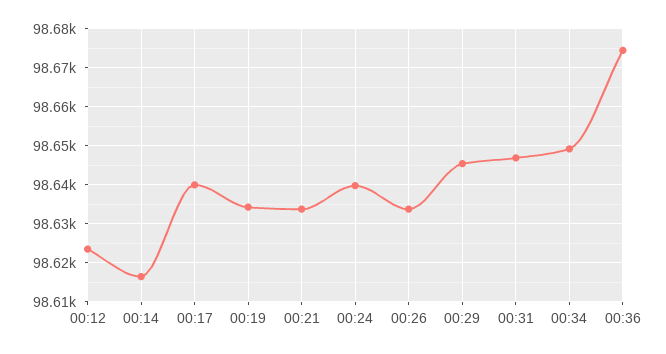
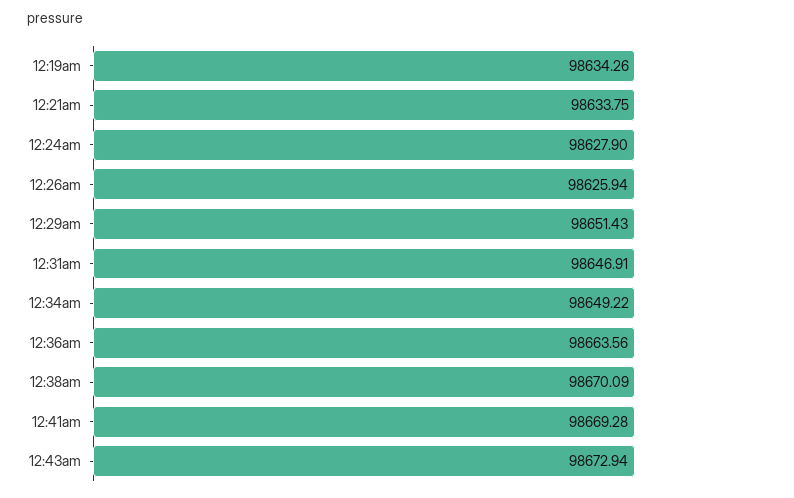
00:12: 98624 -> none
00:14: 98616 -> none
00:17: 98640 -> none
00:24: 98640 -> 98627.9
00:26: 98634 -> 98625.94
00:29: 98646 -> 98651.43
00:36: 98674 -> 98663.56
12:38am: none -> 98670.09
12:41am: none -> 98669.28
12:43am: none -> 98672.94

